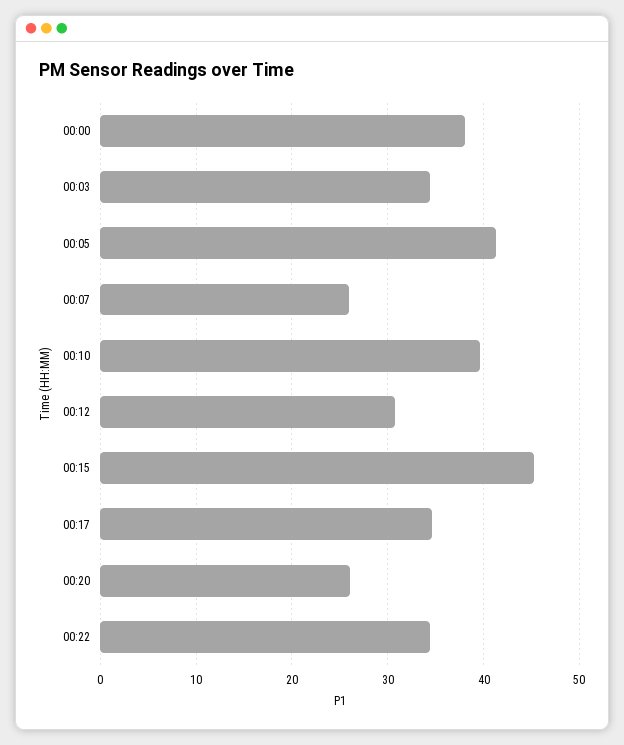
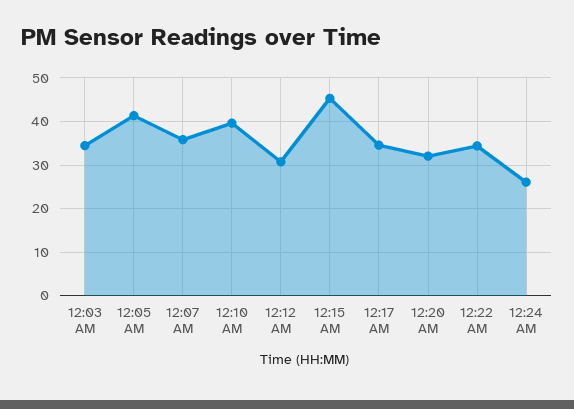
00:00: 38 -> none
00:07: 26 -> 36
00:20: 26 -> 32
12:24 AM: none -> 26

